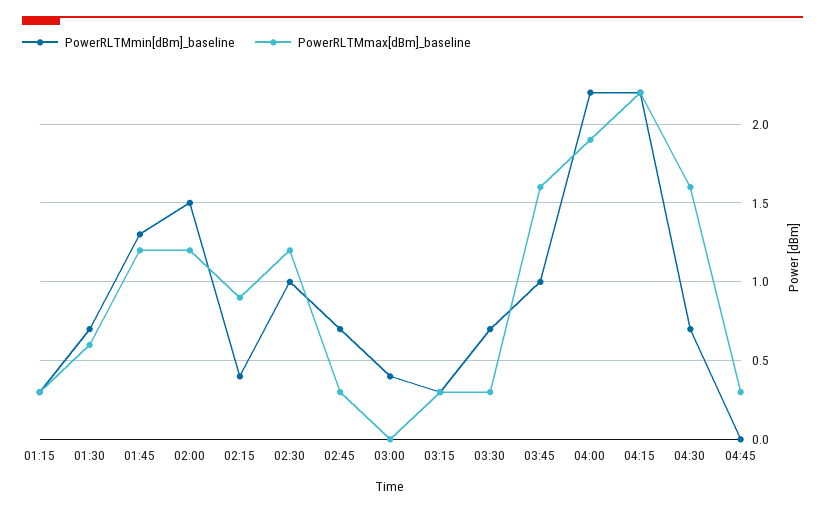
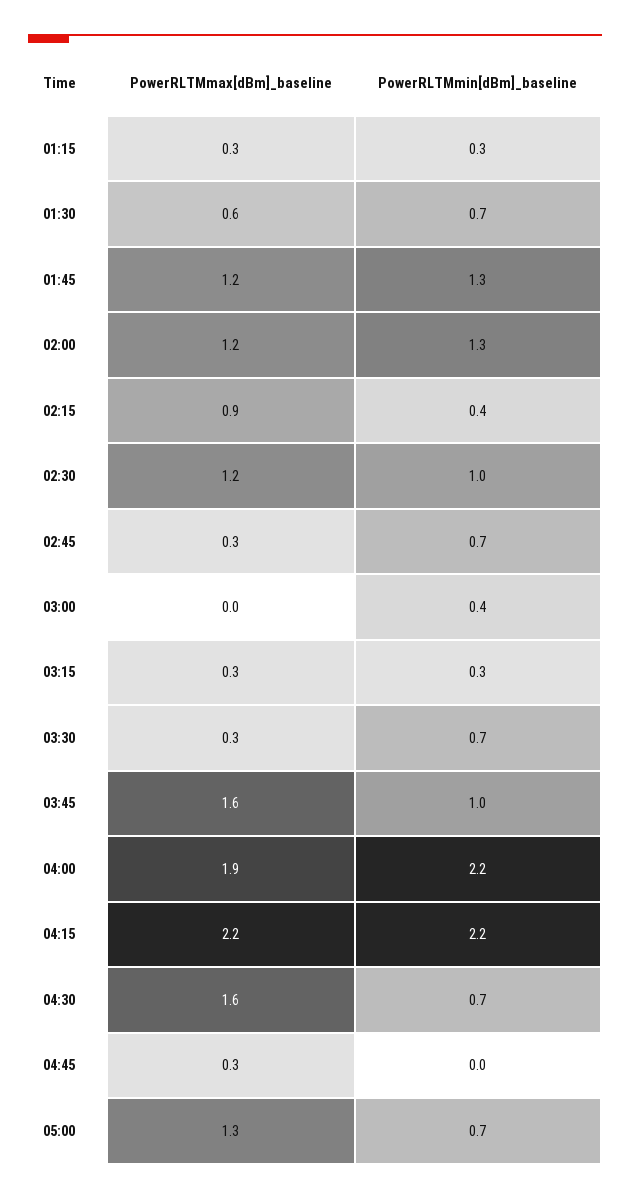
PowerRLTMmin[dBm]_baseline, 02:00: 1.5 -> 1.3
PowerRLTMmax[dBm]_baseline, 05:00: none -> 1.3
PowerRLTMmin[dBm]_baseline, 05:00: none -> 0.7

